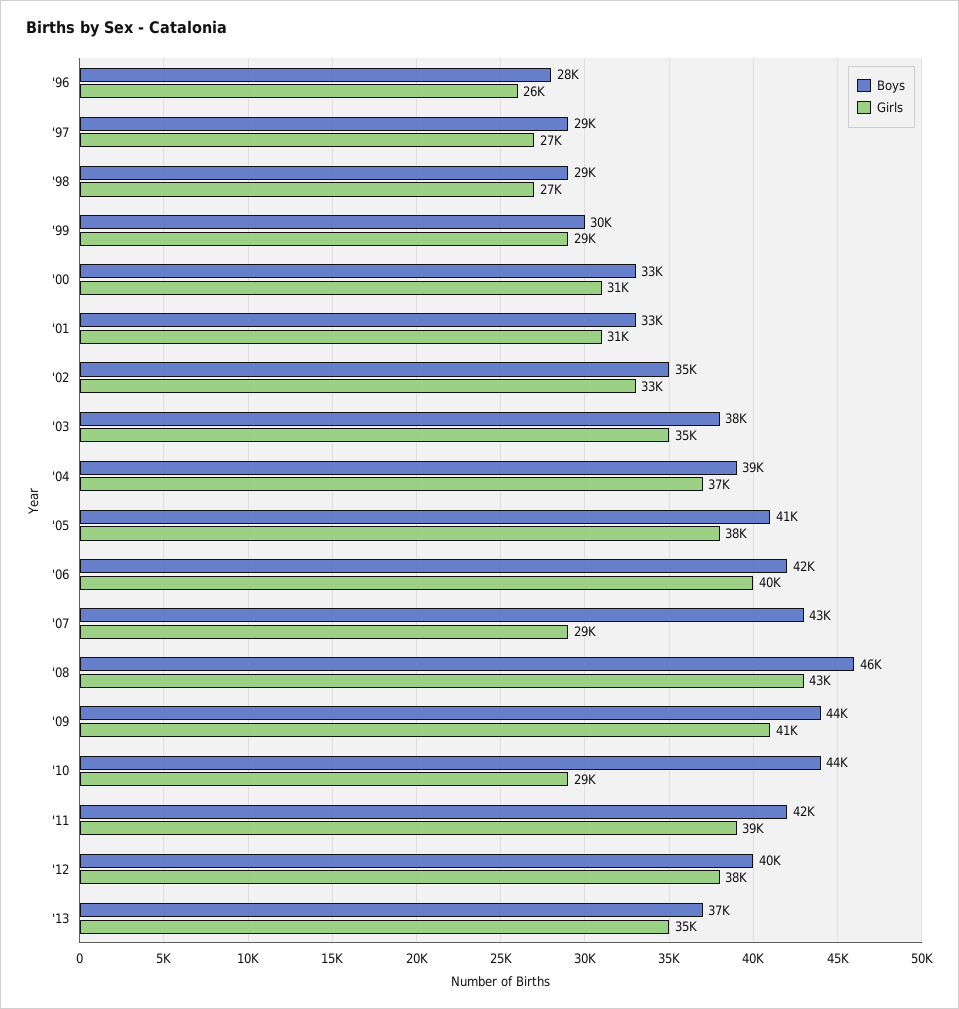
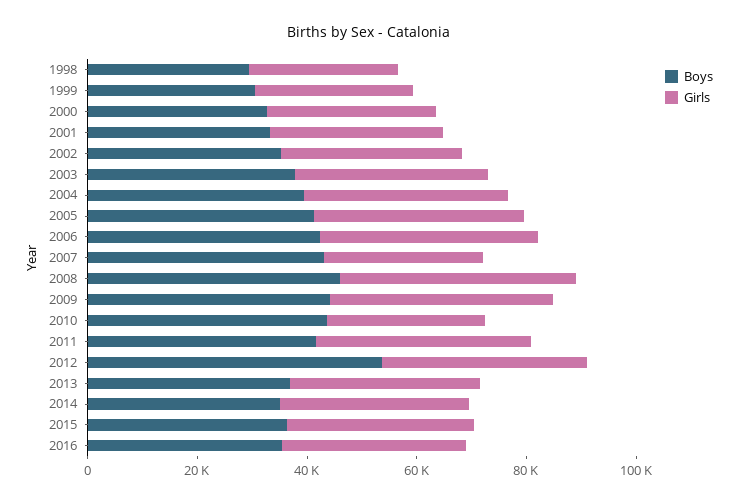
Boys, '96: 28000 -> none
Girls, '96: 26000 -> none
Boys, '97: 29000 -> none
Girls, '97: 27000 -> none
Boys, '12: 40000 -> 55000
Boys, 2014: none -> 35000
Girls, 2014: none -> 35000
Boys, 2015: none -> 35000
Girls, 2015: none -> 35000
Boys, 2016: none -> 35000
Girls, 2016: none -> 35000

